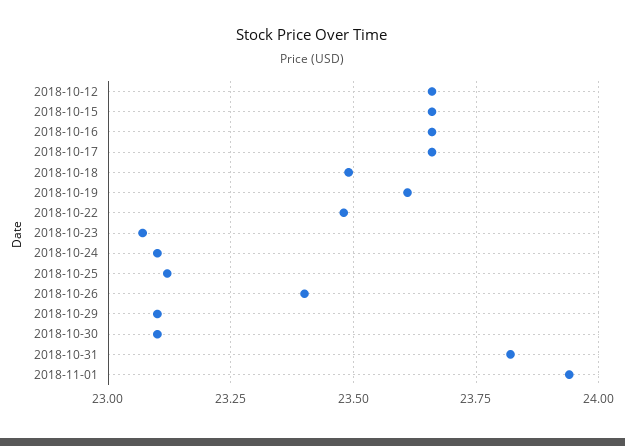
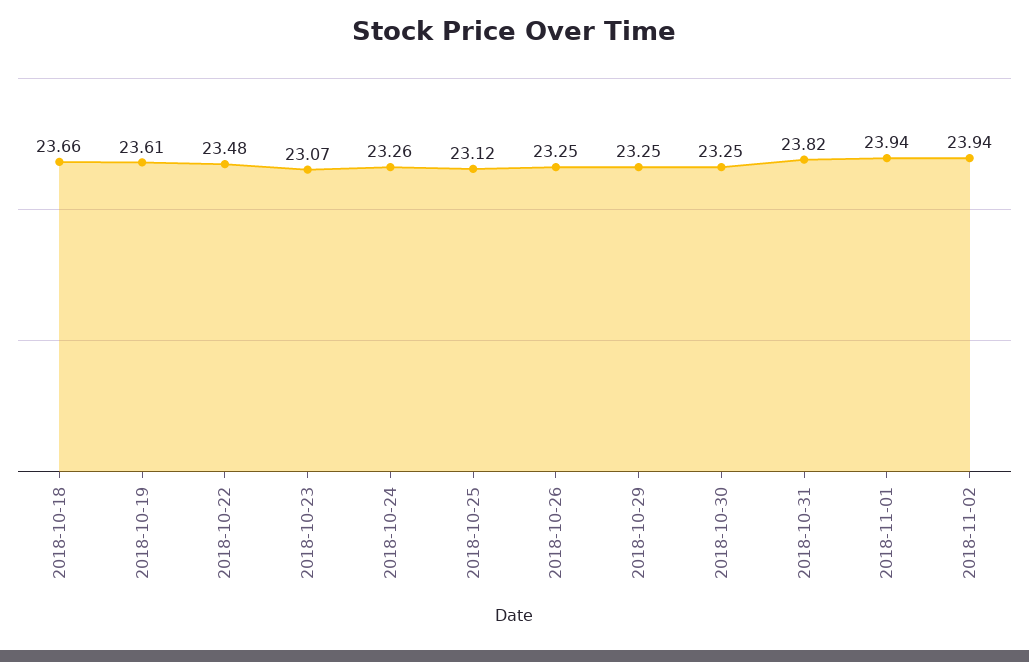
2018-10-12: 23.65 -> none
2018-10-15: 23.65 -> none
2018-10-16: 23.65 -> none
2018-10-17: 23.65 -> none
2018-10-18: 23.5 -> 23.66
2018-10-24: 23.1 -> 23.26
2018-10-26: 23.4 -> 23.25
2018-10-29: 23.1 -> 23.25
2018-10-30: 23.1 -> 23.25
2018-11-02: none -> 23.94

